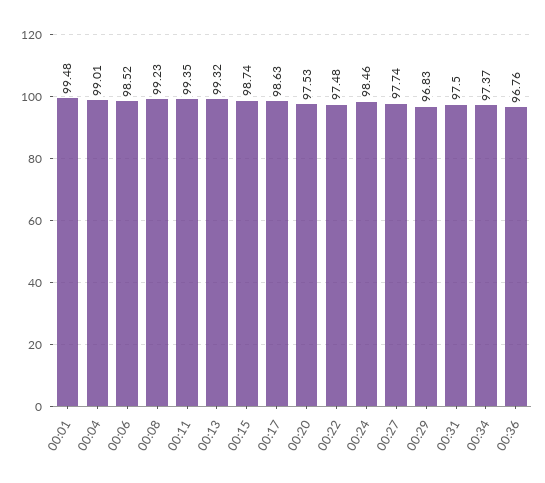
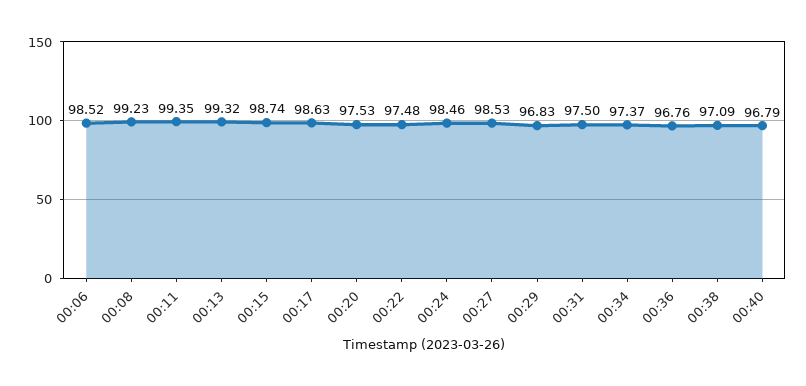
00:01: 99.48 -> none
00:04: 99.01 -> none
00:27: 97.74 -> 98.53
00:38: none -> 97.09
00:40: none -> 96.79

